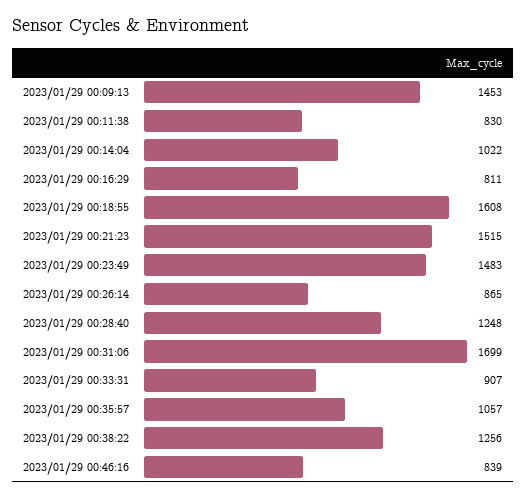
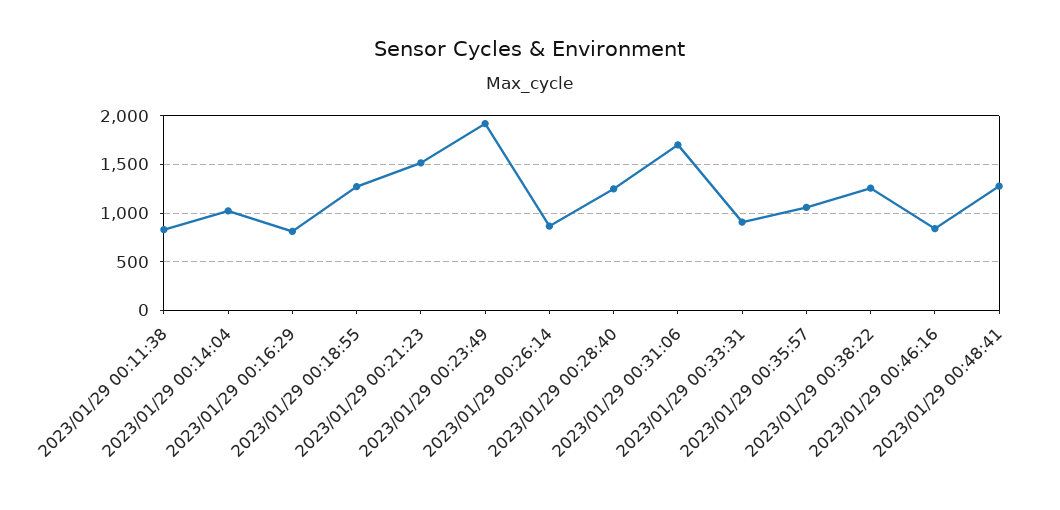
2023/01/29 00:09:13: 1453 -> none
2023/01/29 00:18:55: 1608 -> 1300
2023/01/29 00:23:49: 1483 -> 1900
2023/01/29 00:48:41: none -> 1300

